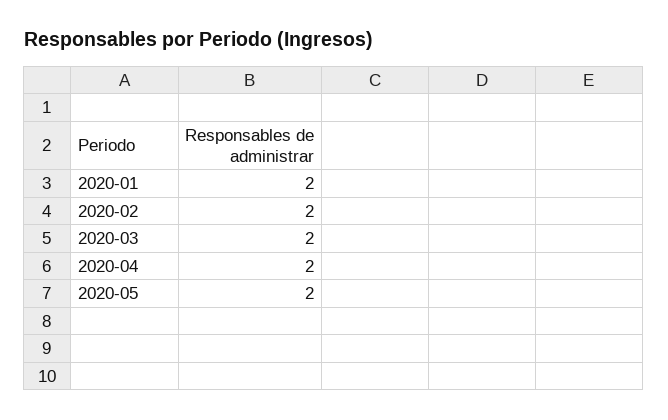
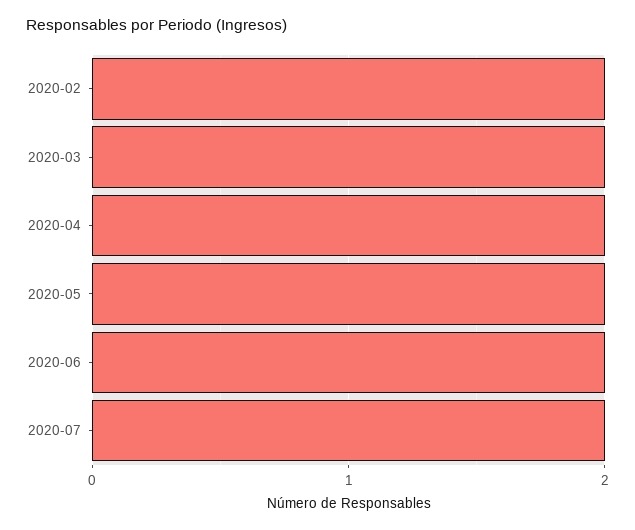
2020-01: 2 -> none
2020-06: none -> 2
2020-07: none -> 2

